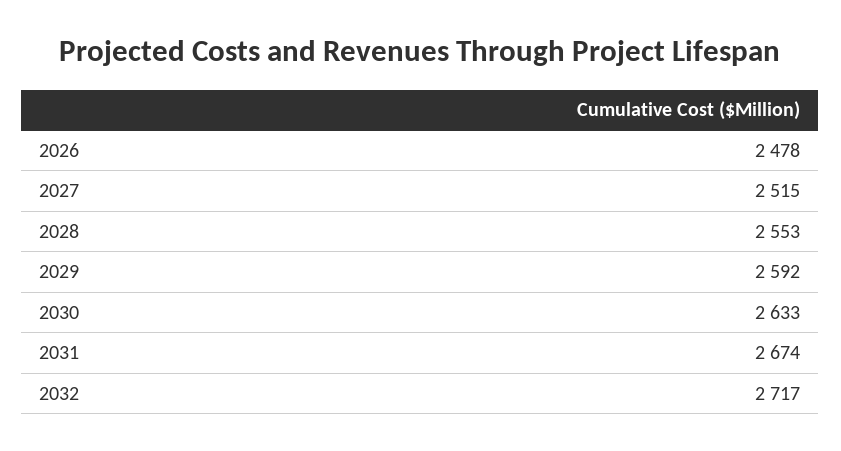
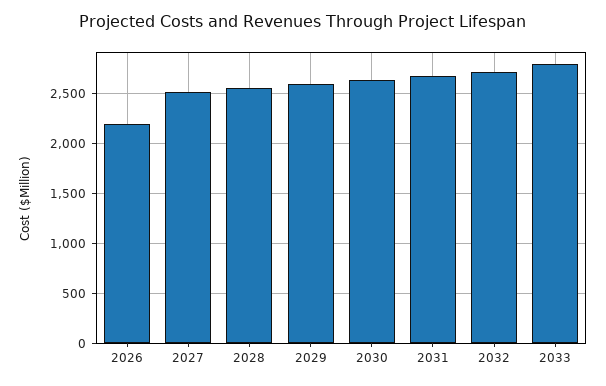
2026: 2478 -> 2200
2033: none -> 2800

